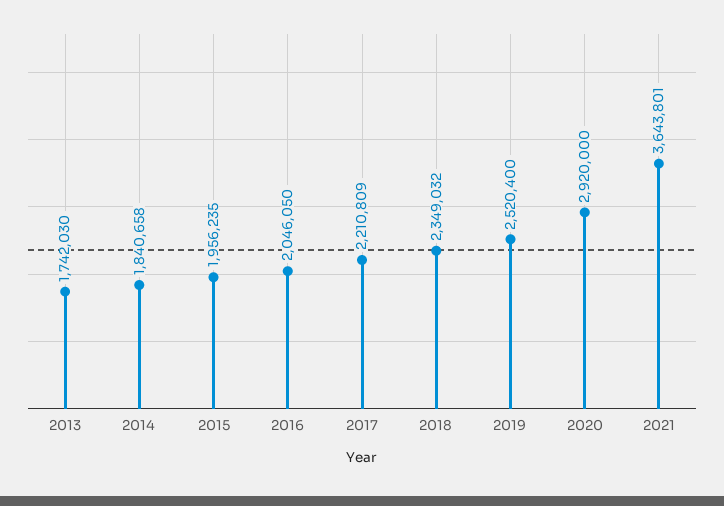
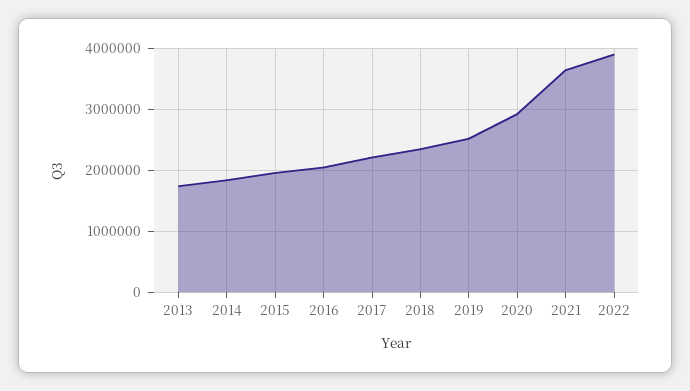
2022: none -> 3900000

